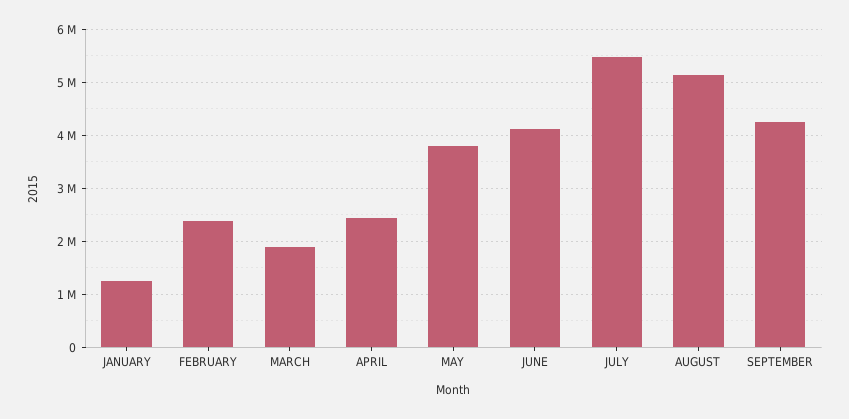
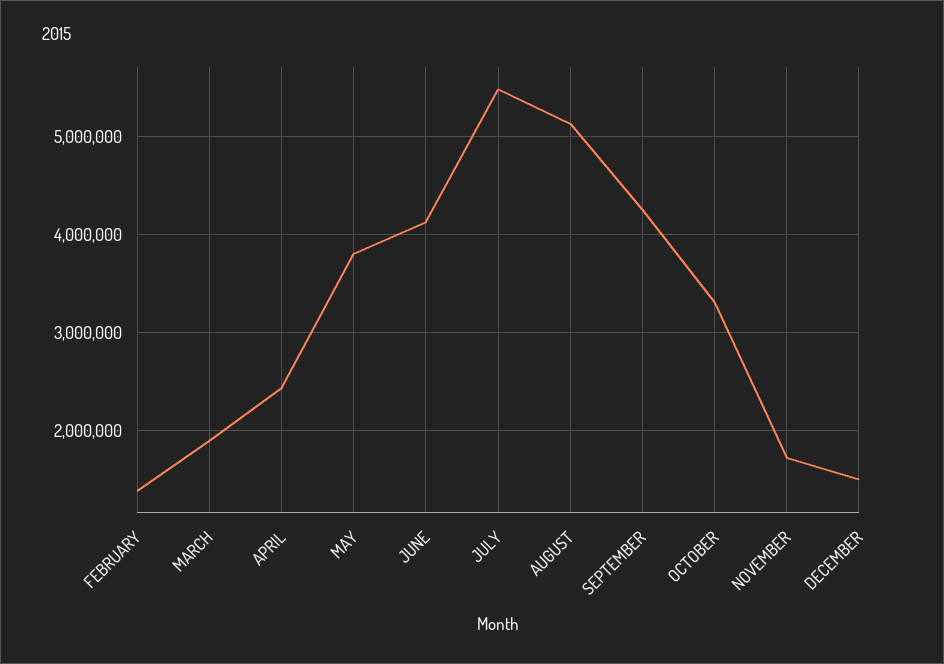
JANUARY: 1200000 -> none
FEBRUARY: 2400000 -> 1400000
OCTOBER: none -> 3300000
NOVEMBER: none -> 1700000
DECEMBER: none -> 1500000

